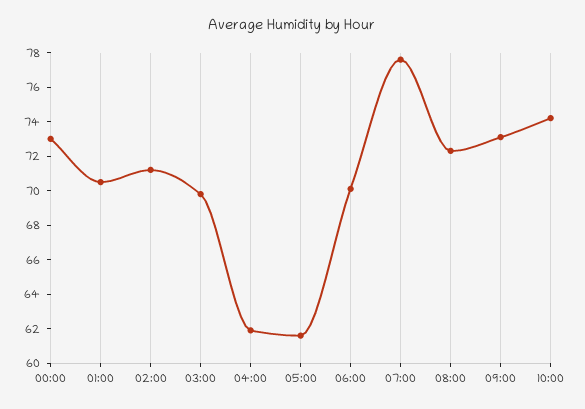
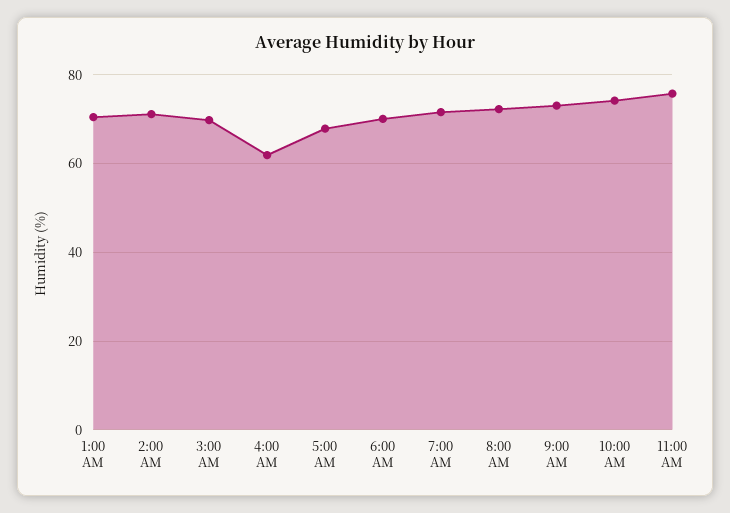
00:00: 73 -> none
05:00: 61.5 -> 68
07:00: 77.5 -> 72
11:00 AM: none -> 76

